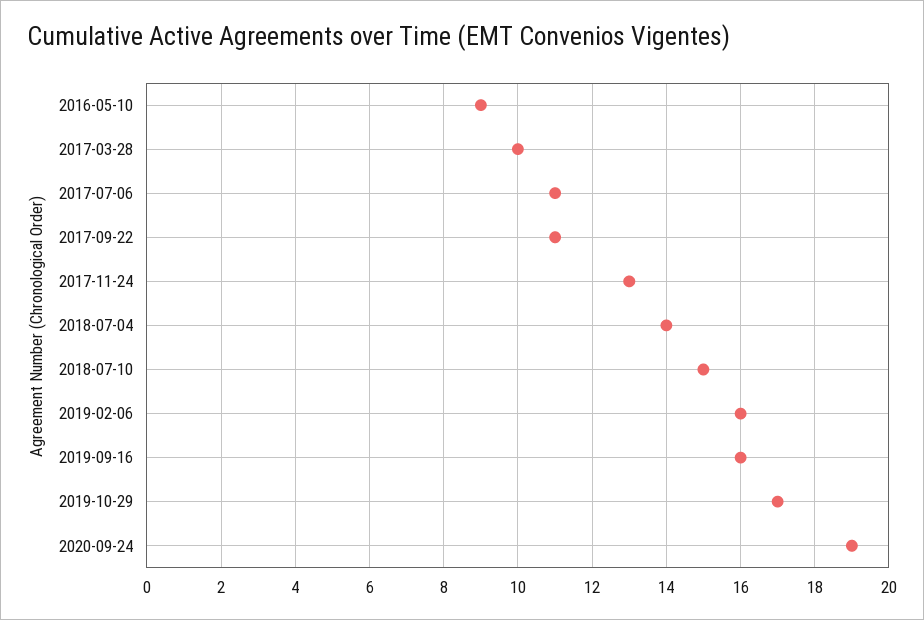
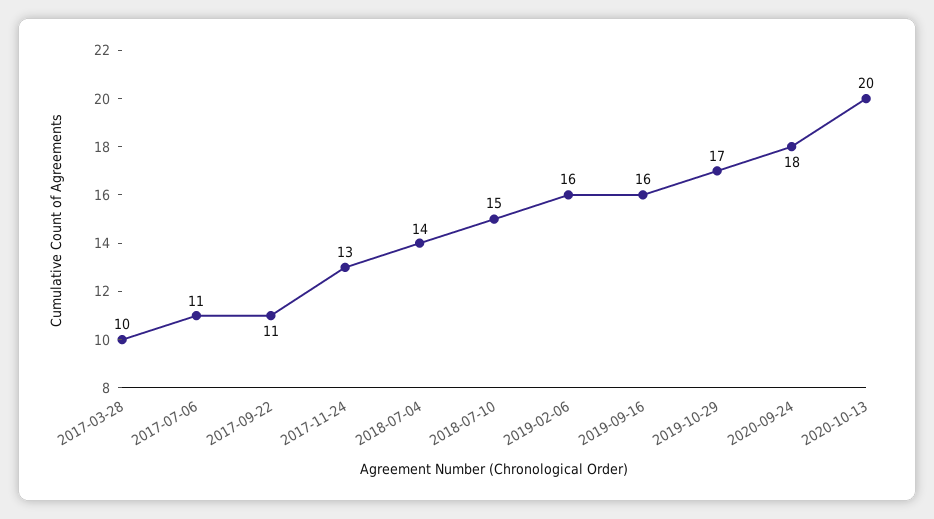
2016-05-10: 9 -> none
2020-09-24: 19 -> 18
2020-10-13: none -> 20

